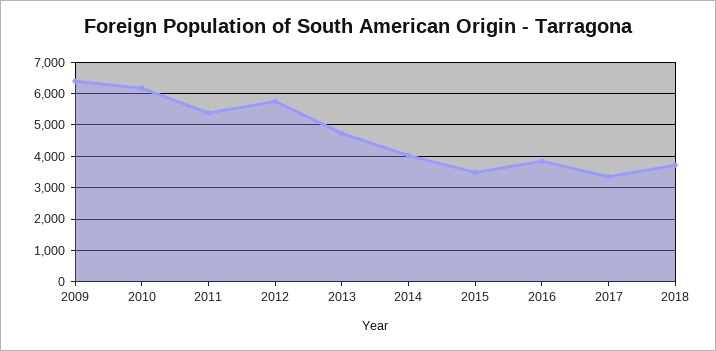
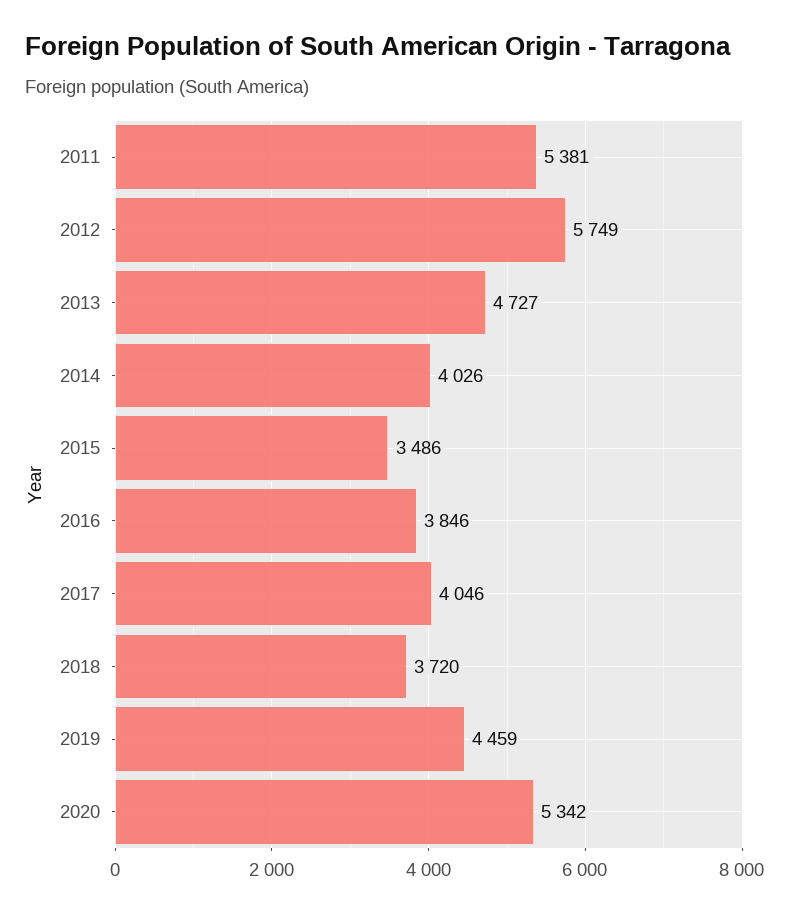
2009: 6400 -> none
2010: 6200 -> none
2017: 3400 -> 4046
2019: none -> 4459
2020: none -> 5342

